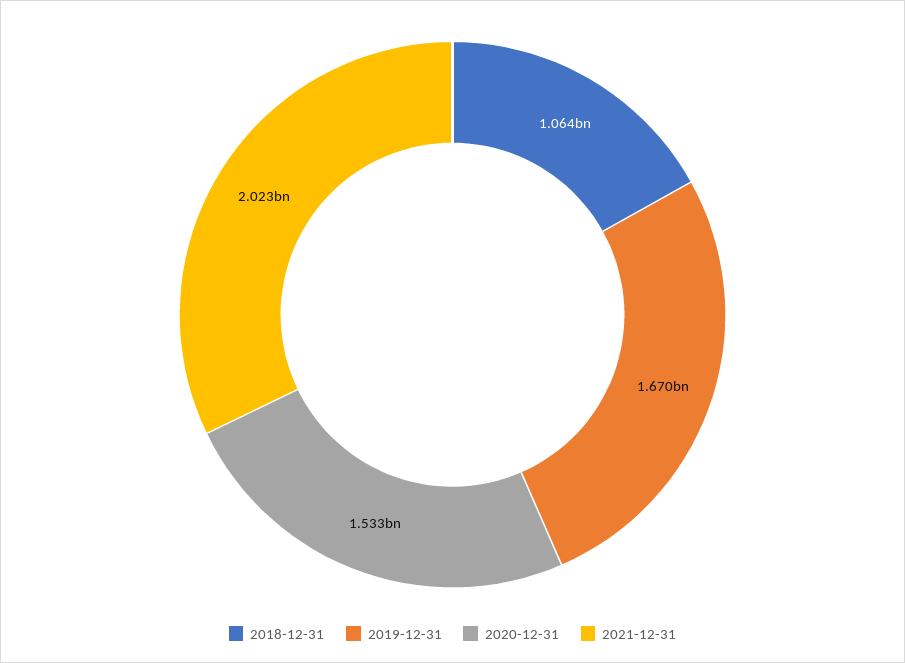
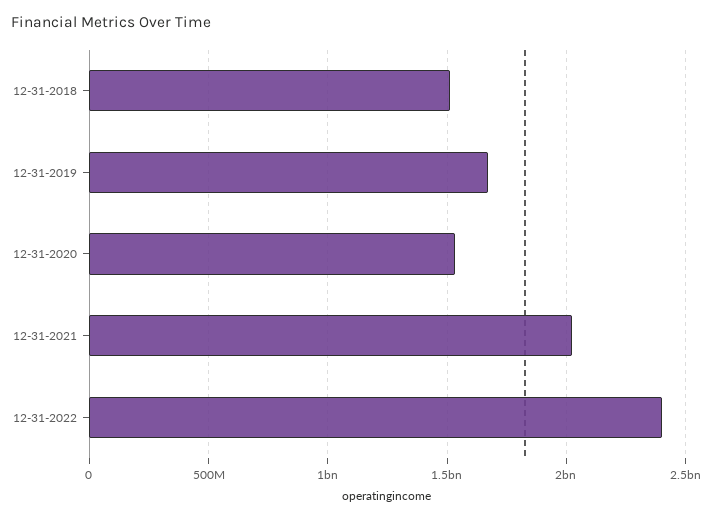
2018-12-31: 1064000000 -> 1500000000
12-31-2022: none -> 2400000000

